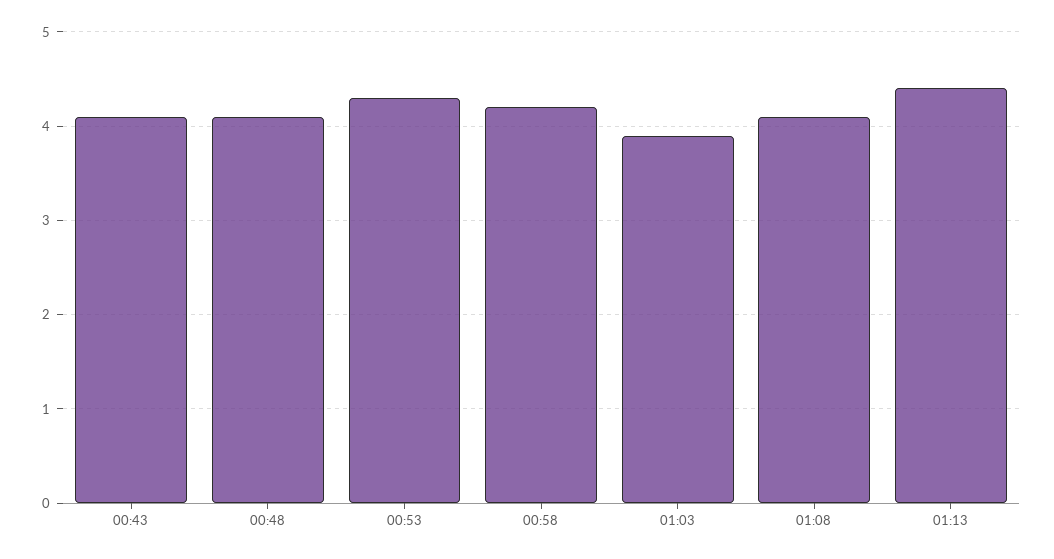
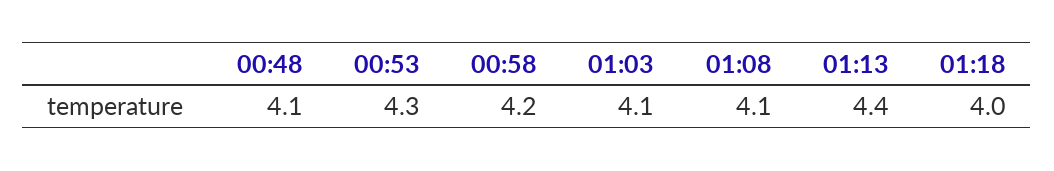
00:43: 4.1 -> none
01:03: 3.9 -> 4.1
01:18: none -> 4

